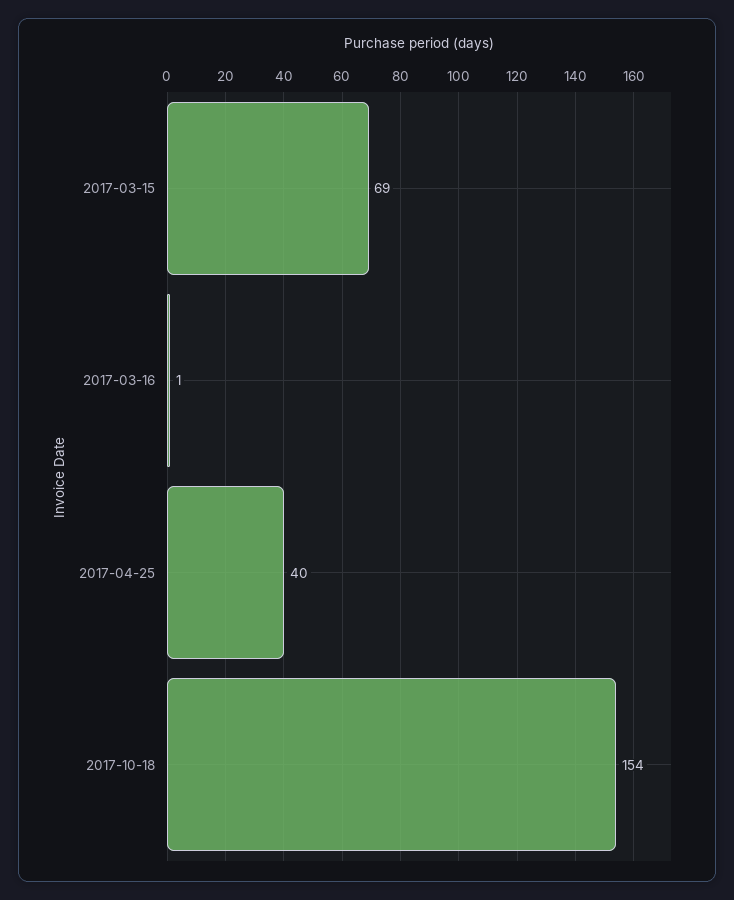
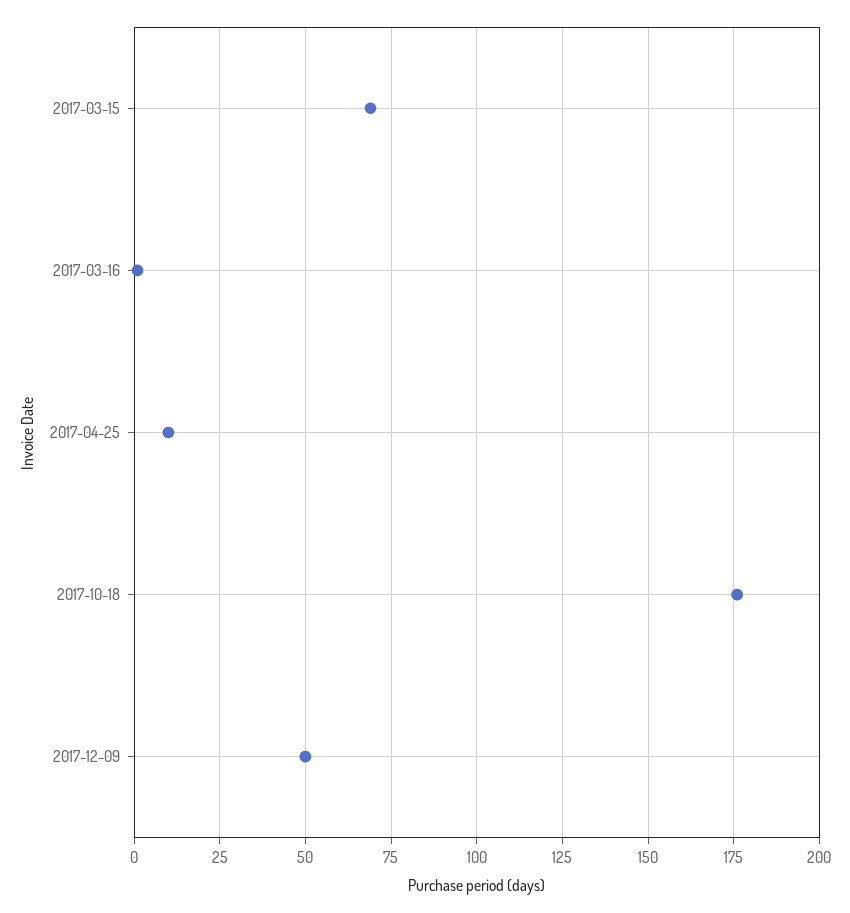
2017-04-25: 40 -> 10
2017-10-18: 154 -> 175
2017-12-09: none -> 50

